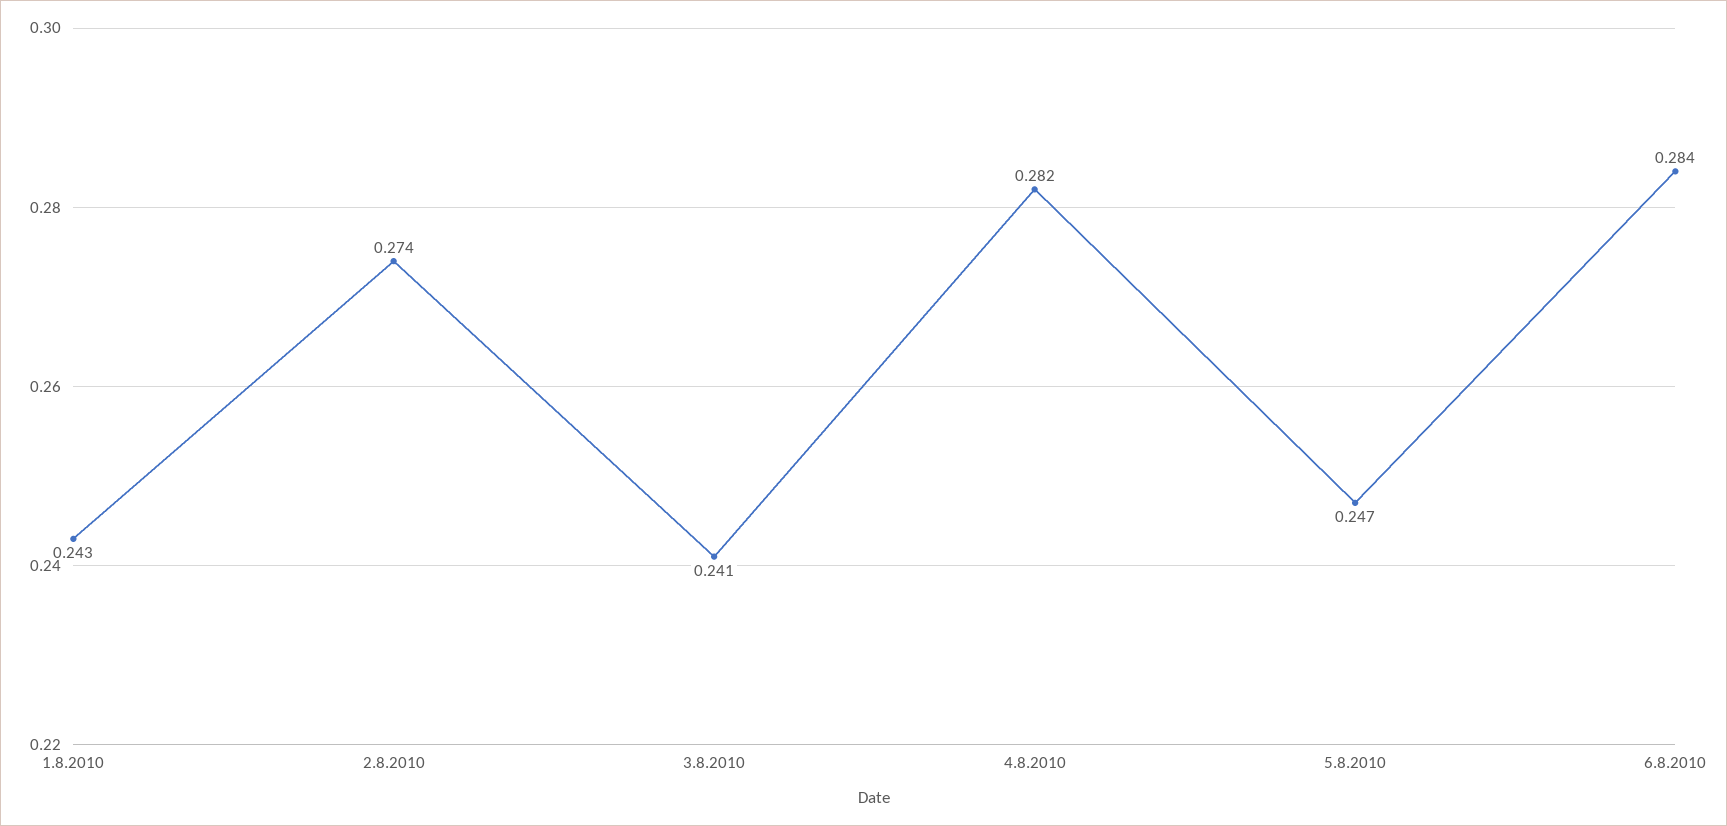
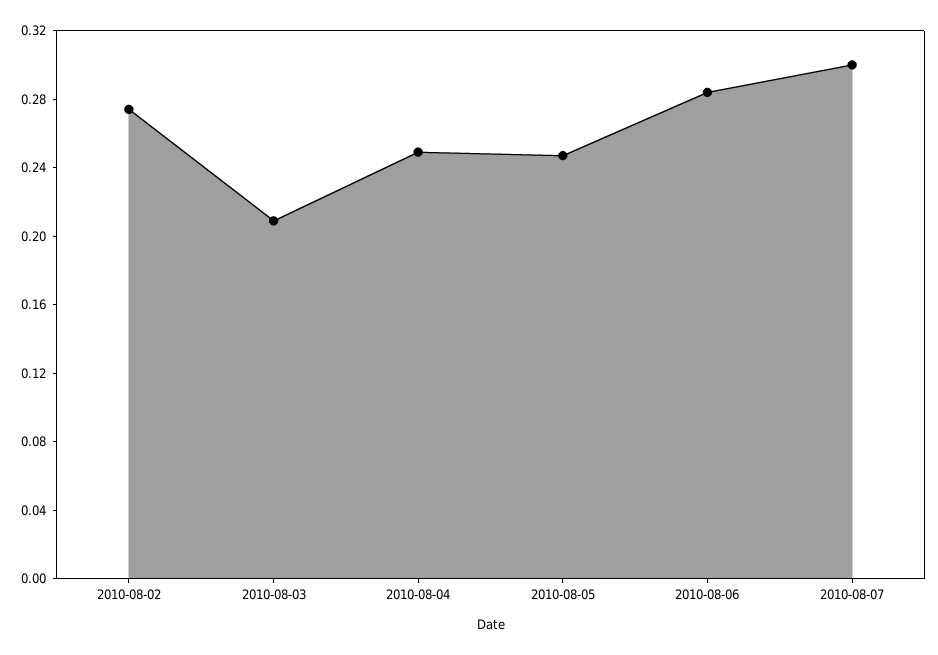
1.8.2010: 0.243 -> none
3.8.2010: 0.241 -> 0.21
4.8.2010: 0.282 -> 0.25
2010-08-07: none -> 0.3

